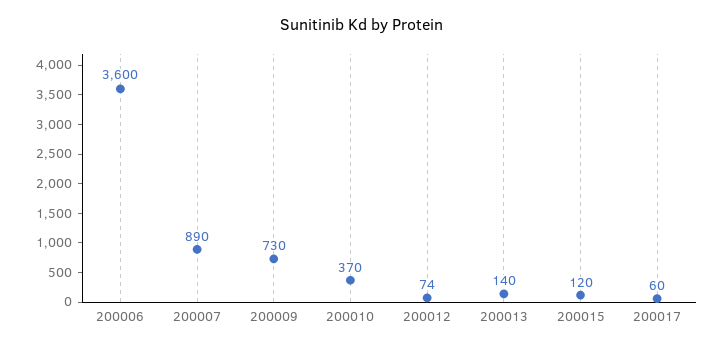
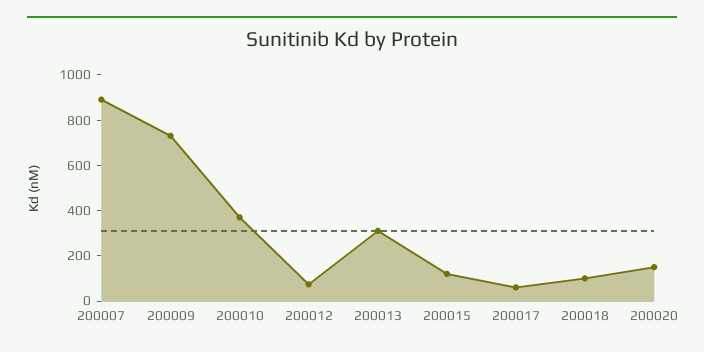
200006: 3600 -> none
200013: 140 -> 300
200018: none -> 100
200020: none -> 150

